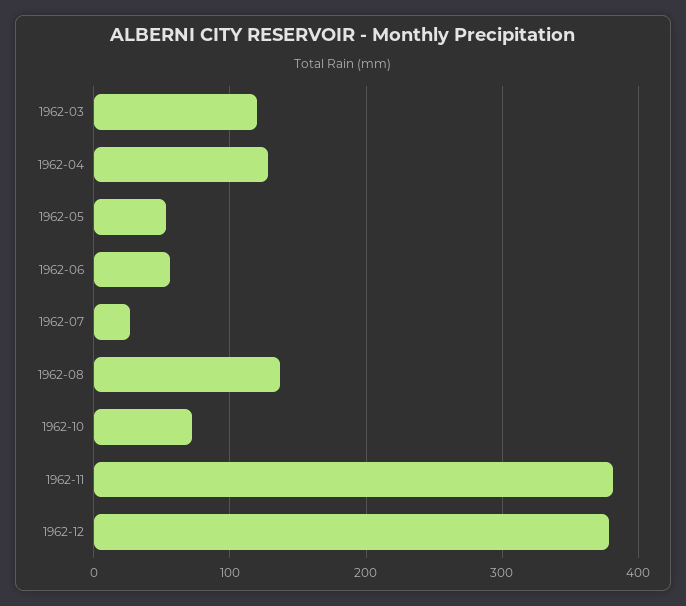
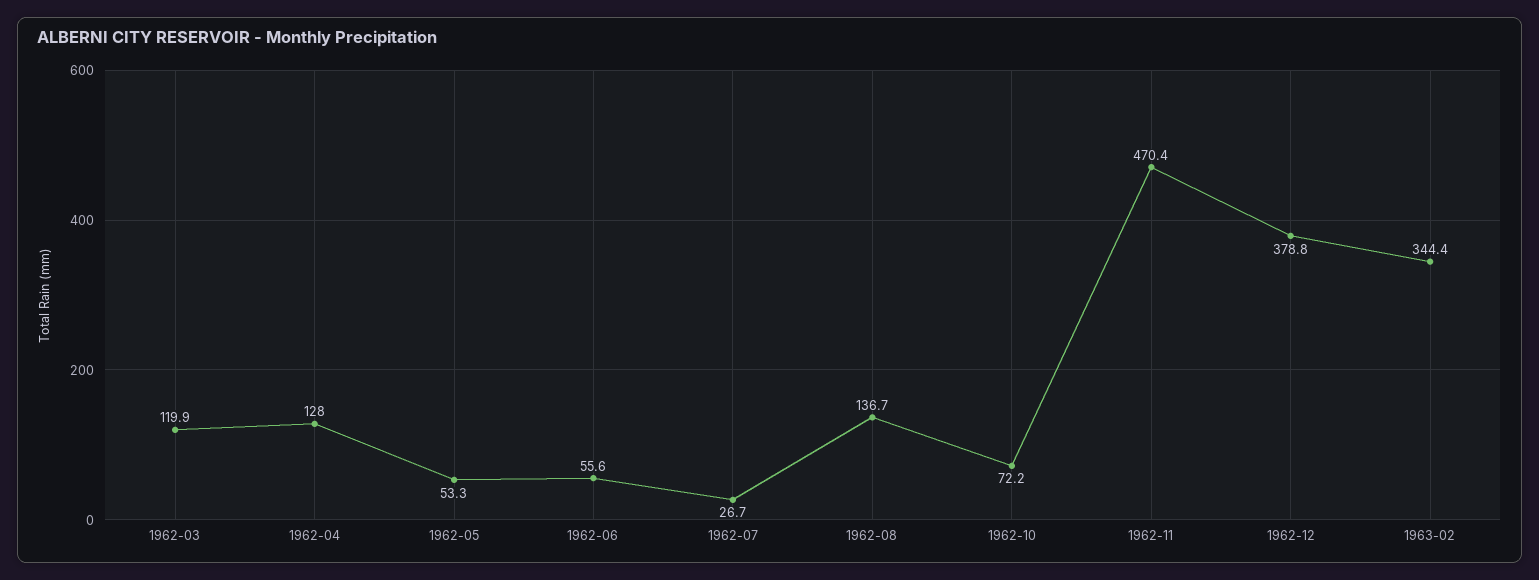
1962-11: 380 -> 470.4
1963-02: none -> 344.4

